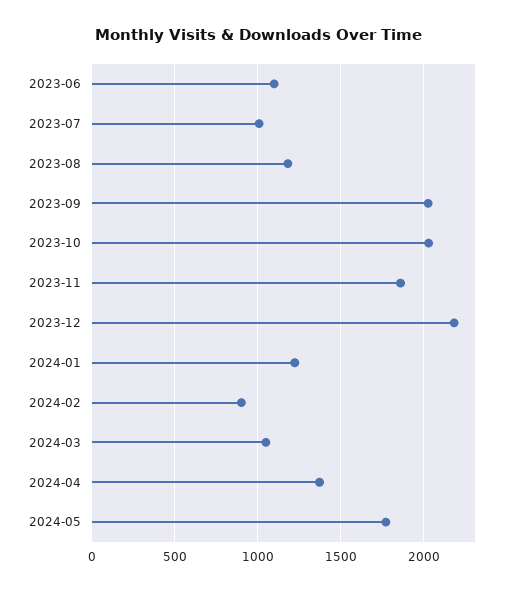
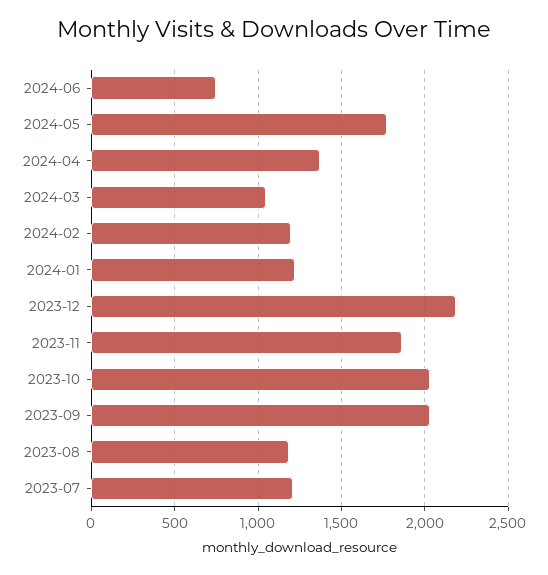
2023-06: 1100 -> none
2023-07: 1000 -> 1200
2024-02: 900 -> 1200
2024-06: none -> 750

